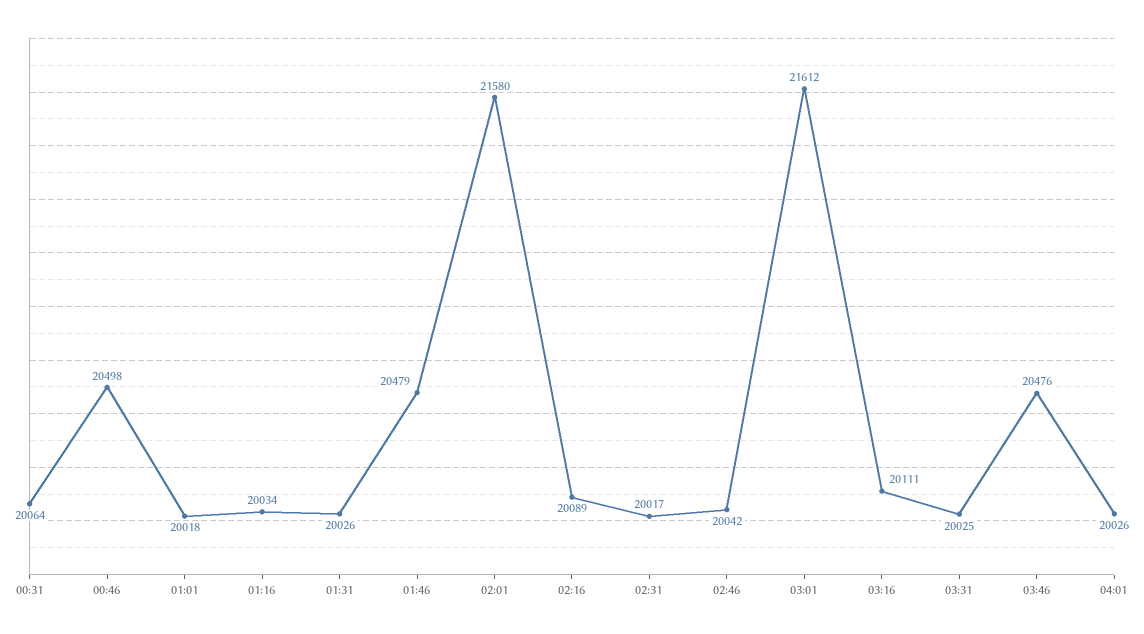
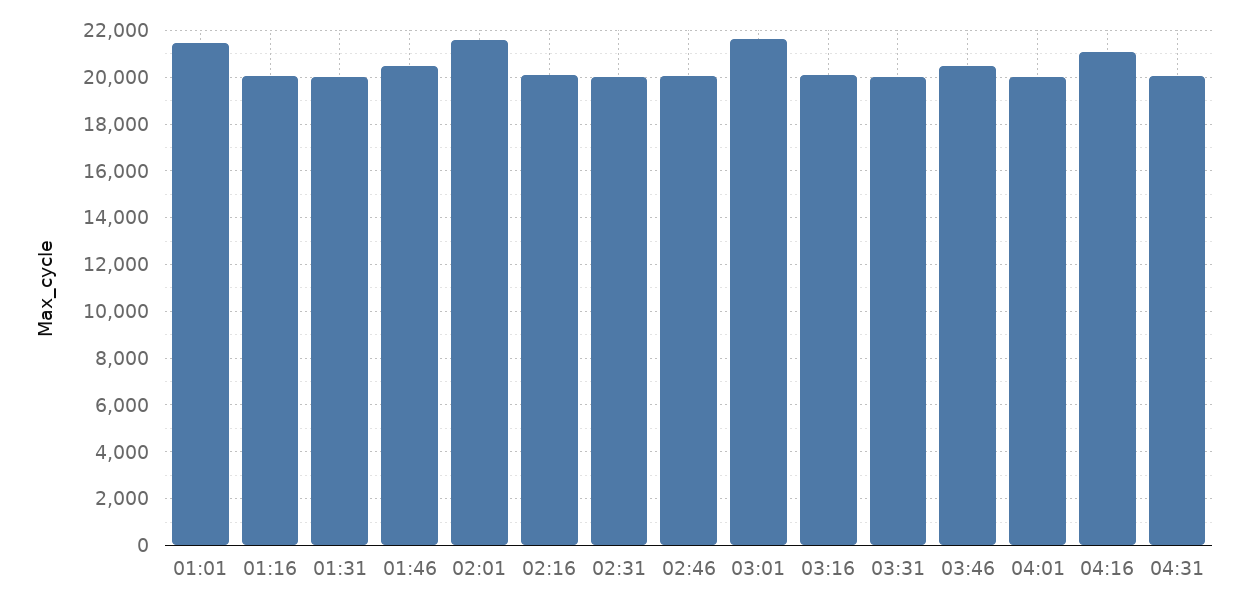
00:31: 20064 -> none
00:46: 20498 -> none
01:01: 20018 -> 21500
04:16: none -> 21000
04:31: none -> 20000

